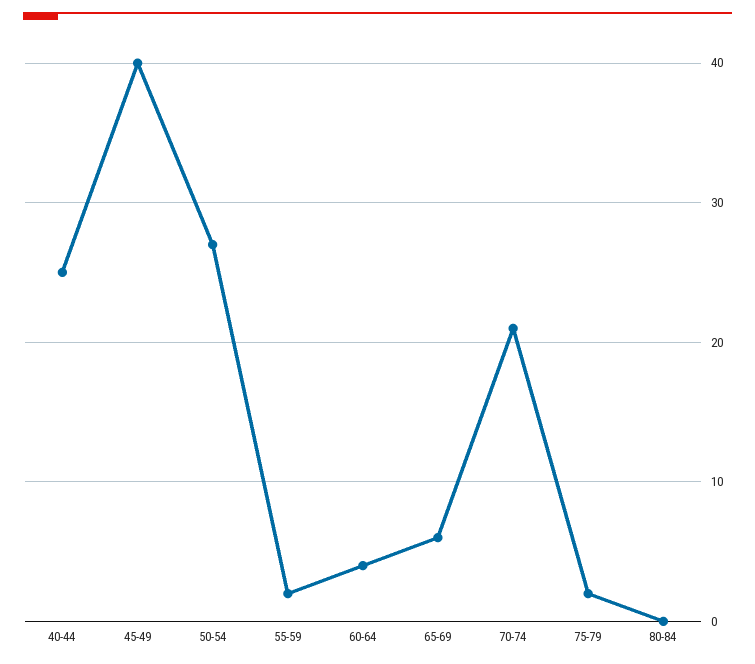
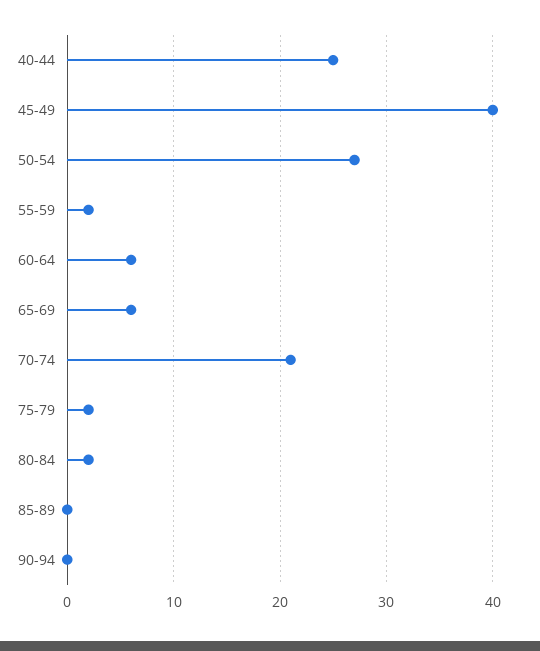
60-64: 4 -> 6
80-84: 0 -> 2
85-89: none -> 0
90-94: none -> 0

